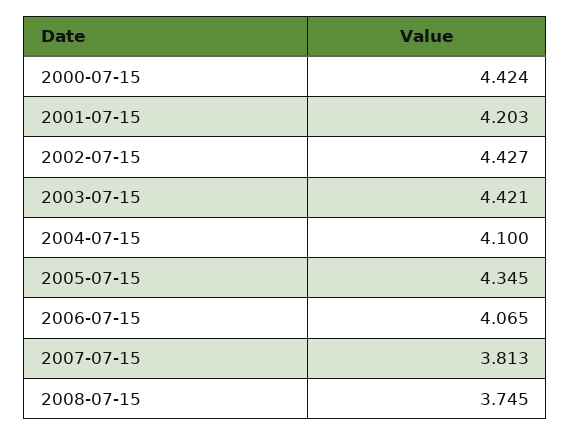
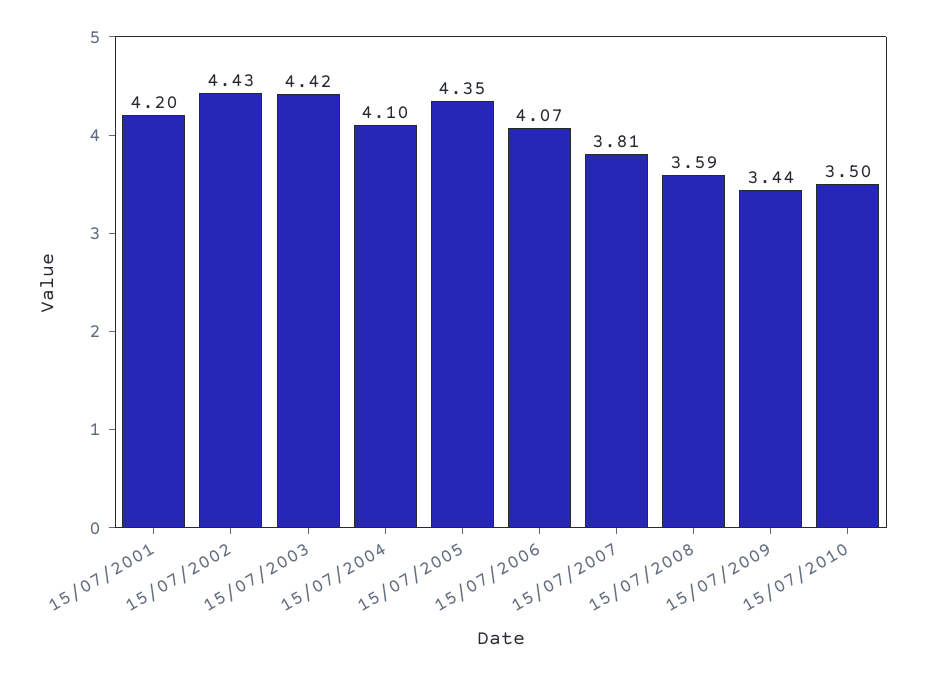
2000-07-15: 4.424 -> none
2008-07-15: 3.745 -> 3.59
15/07/2009: none -> 3.44
15/07/2010: none -> 3.5

